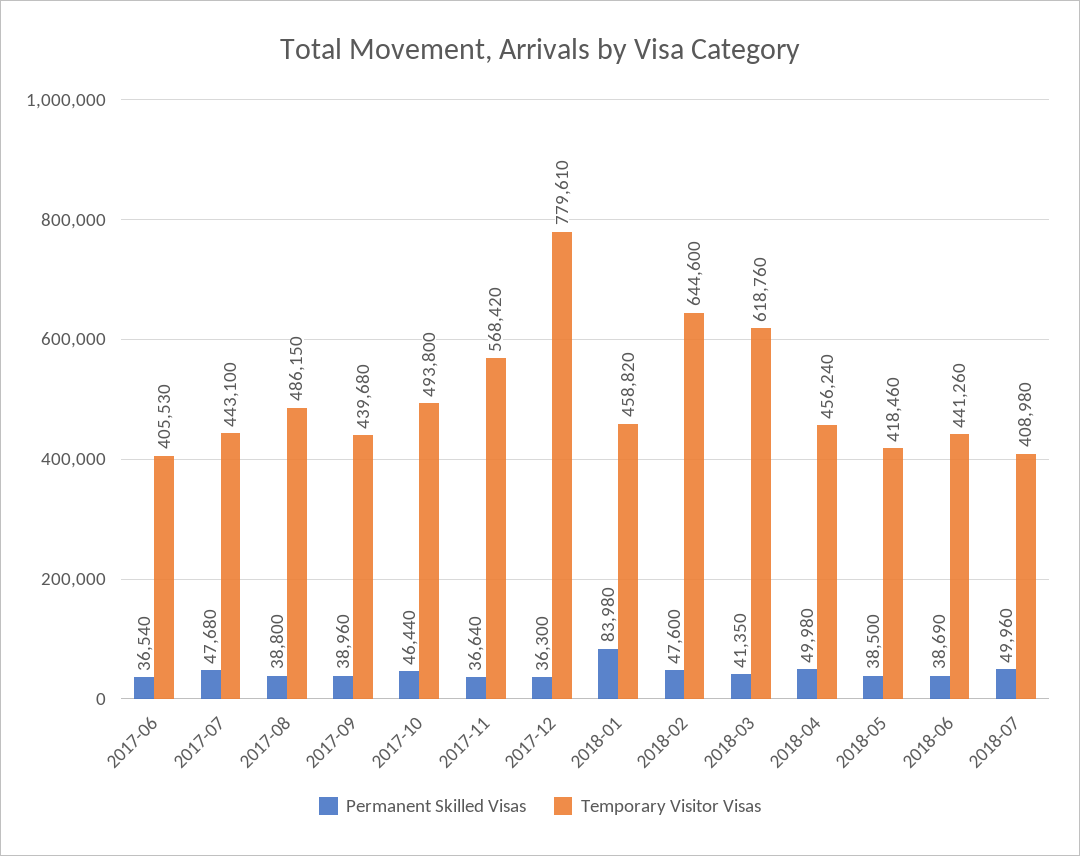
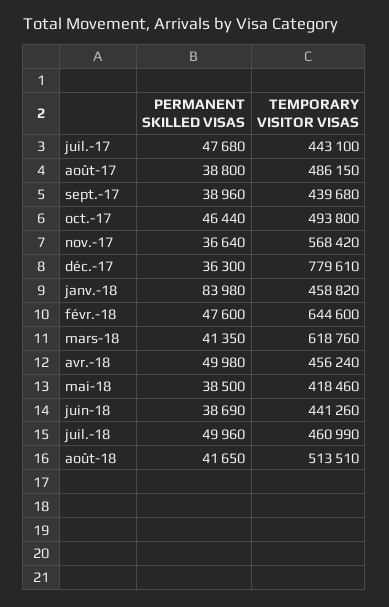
Permanent Skilled Visas, 2017-06: 36540 -> none
Temporary Visitor Visas, 2017-06: 405530 -> none
Temporary Visitor Visas, 2018-07: 408980 -> 460990
Permanent Skilled Visas, août-18: none -> 41650
Temporary Visitor Visas, août-18: none -> 513510

